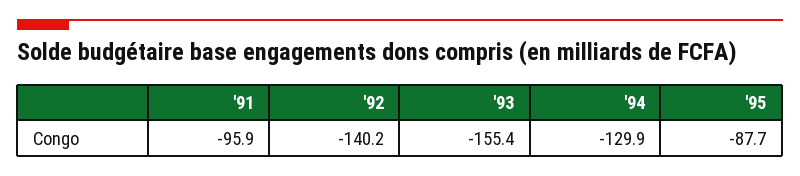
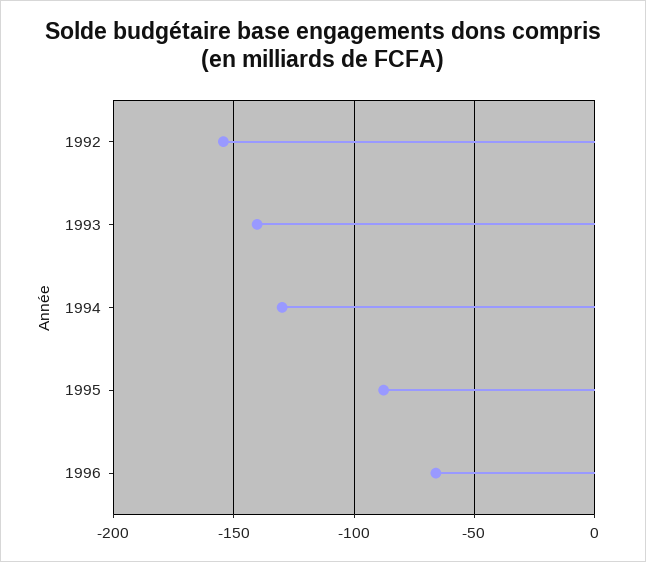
'91: -95.9 -> none
'92: -140.2 -> -155
'93: -155.4 -> -140
1996: none -> -65

